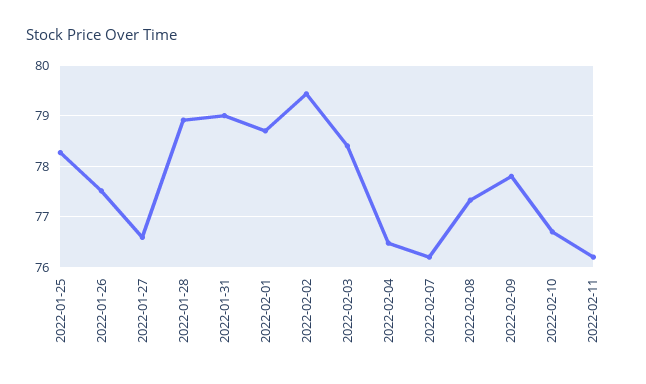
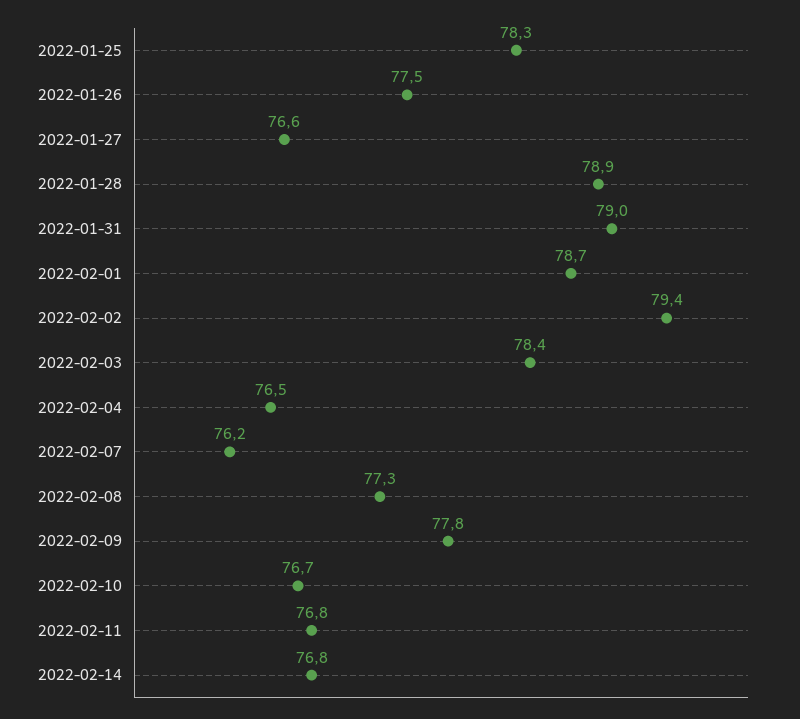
2022-02-11: 76.2 -> 76.8
2022-02-14: none -> 76.8

